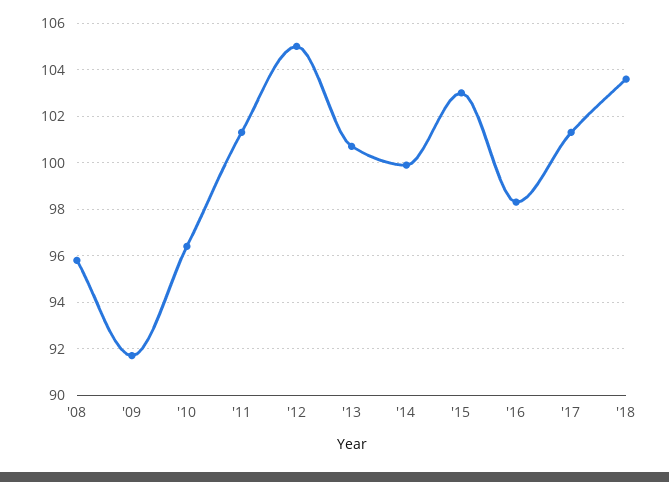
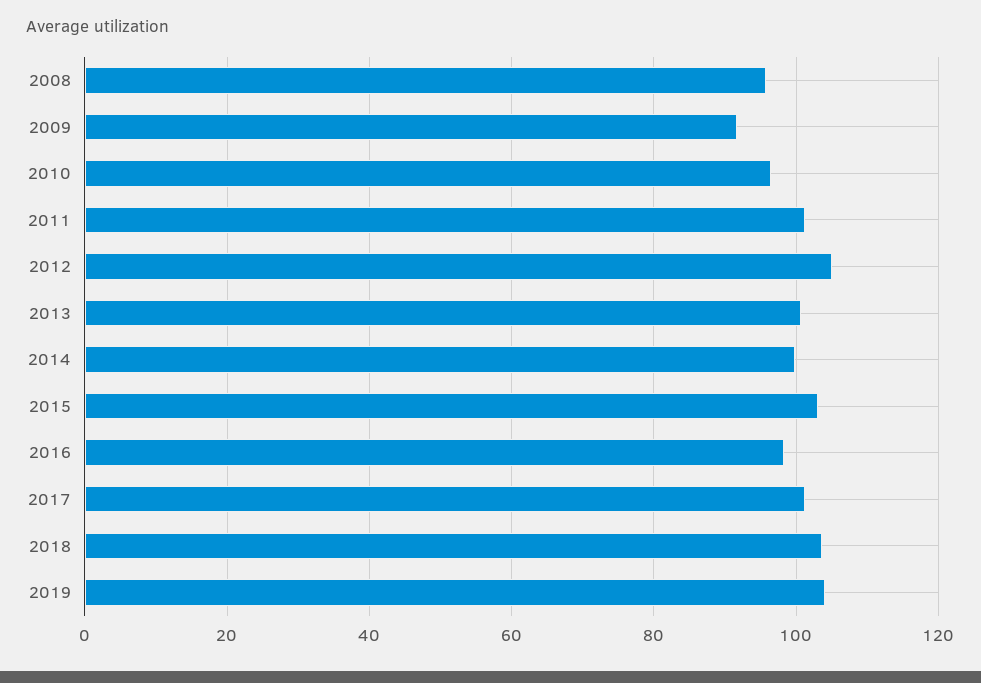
2019: none -> 104

